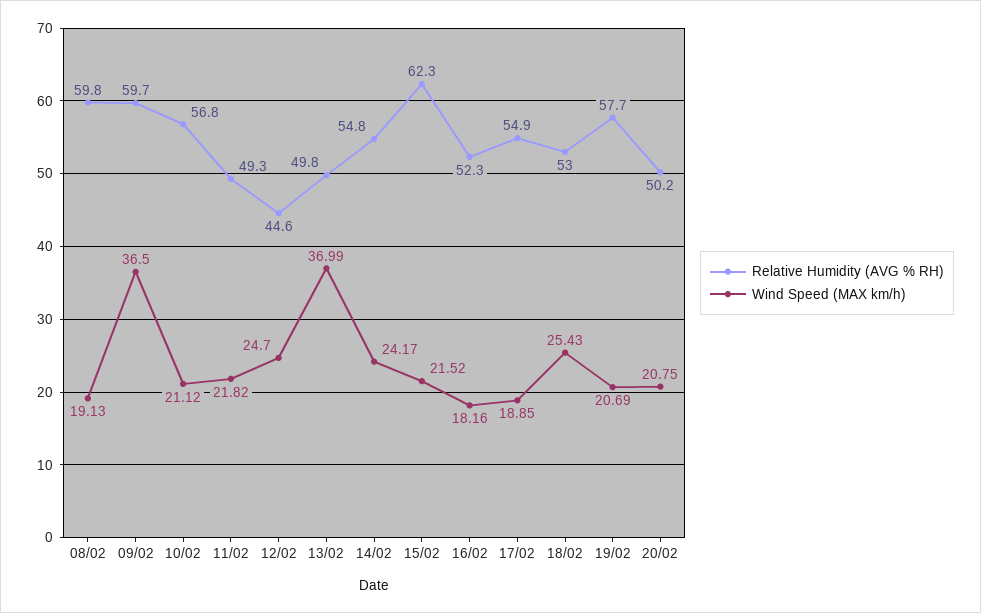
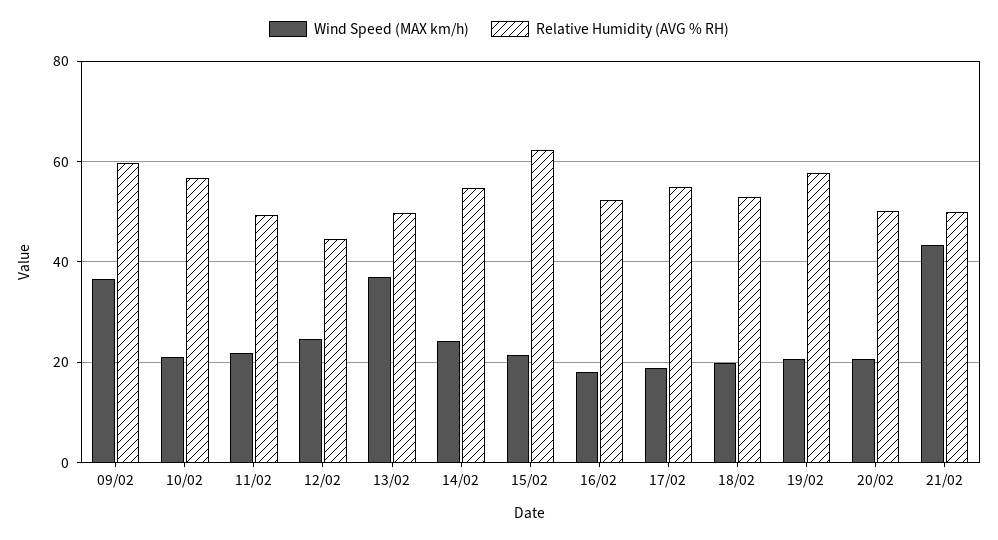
Relative Humidity (AVG % RH), 08/02: 59.8 -> none
Wind Speed (MAX km/h), 08/02: 19.13 -> none
Wind Speed (MAX km/h), 18/02: 25.43 -> 20
Wind Speed (MAX km/h), 21/02: none -> 44
Relative Humidity (AVG % RH), 21/02: none -> 50

